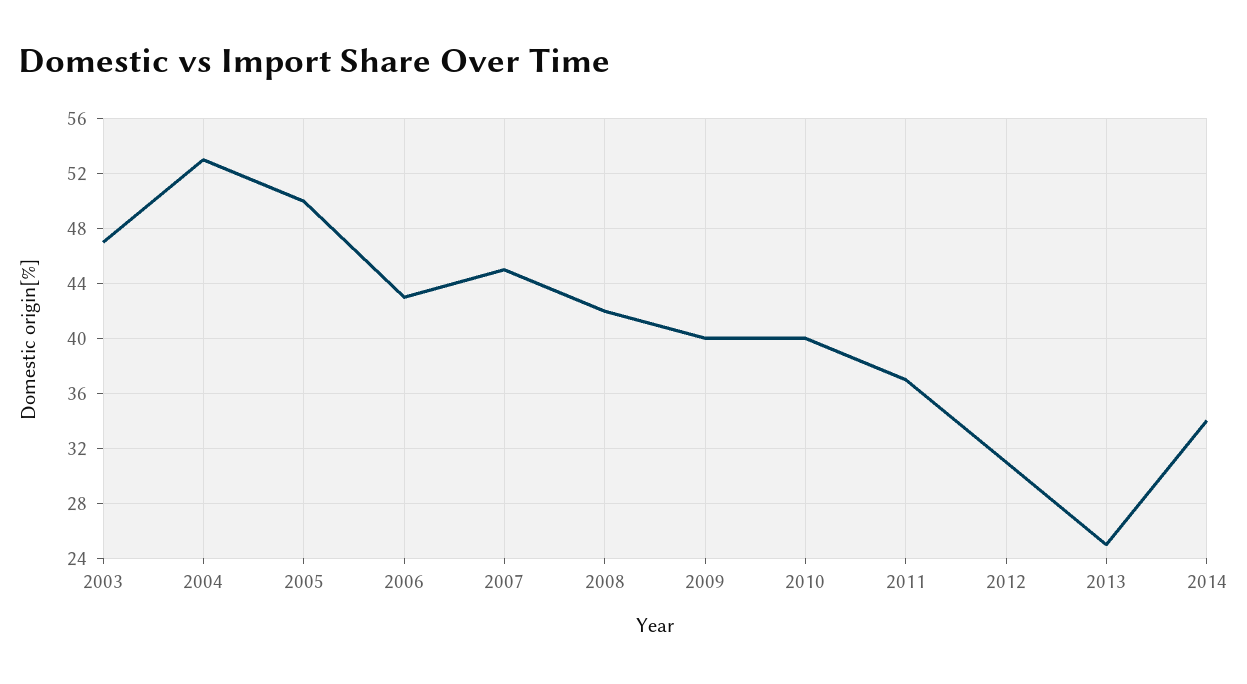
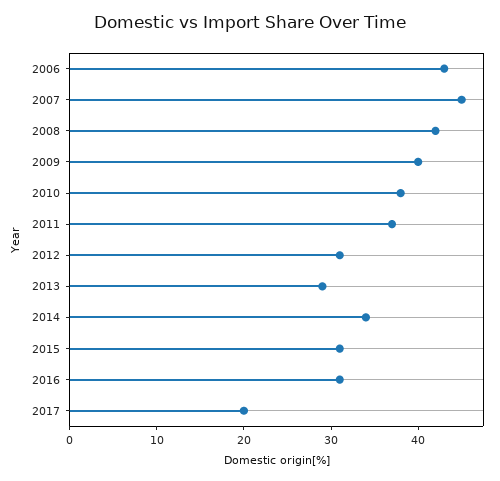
2003: 47 -> none
2004: 53 -> none
2005: 50 -> none
2010: 40 -> 38
2013: 25 -> 29
2015: none -> 31
2016: none -> 31
2017: none -> 20

